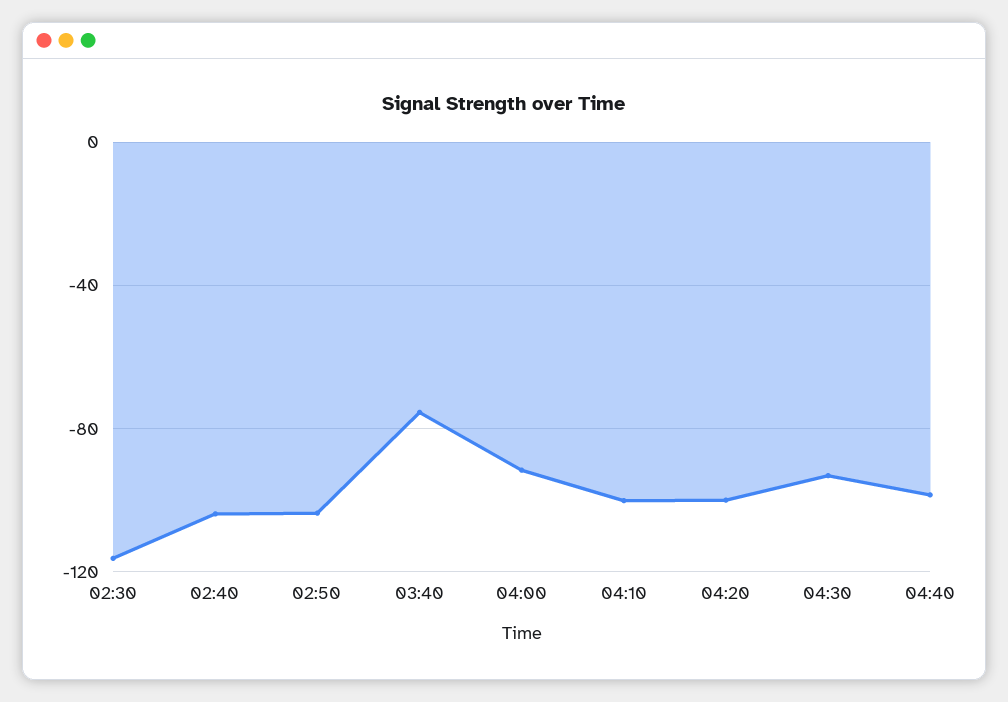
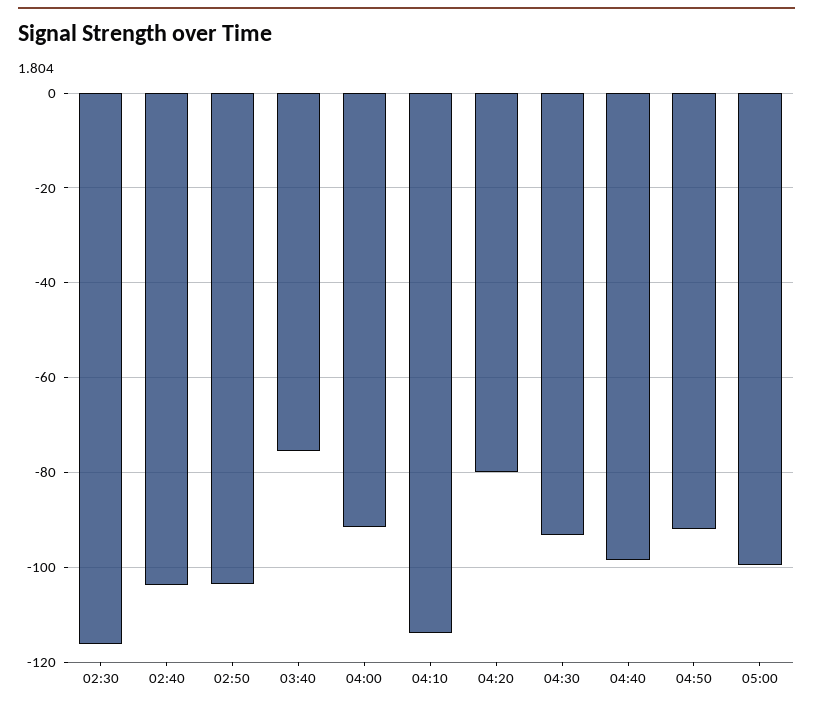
04:10: -100 -> -114
04:20: -100 -> -80
04:50: none -> -92
05:00: none -> -100

